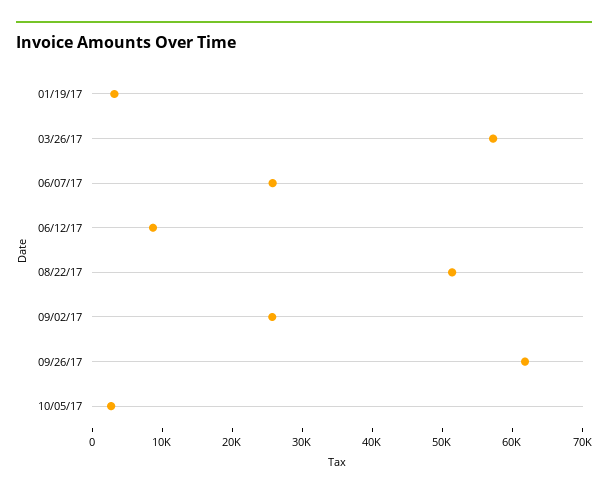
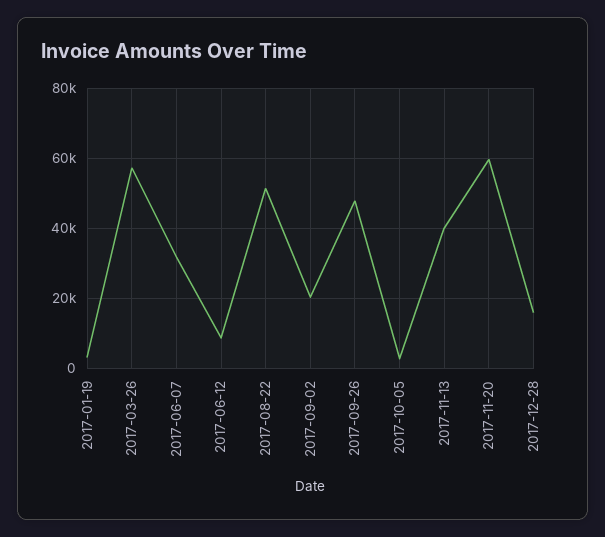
06/07/17: 26000 -> 32000
09/02/17: 26000 -> 20000
09/26/17: 62000 -> 48000
2017-11-13: none -> 40000
2017-11-20: none -> 60000
2017-12-28: none -> 16000

